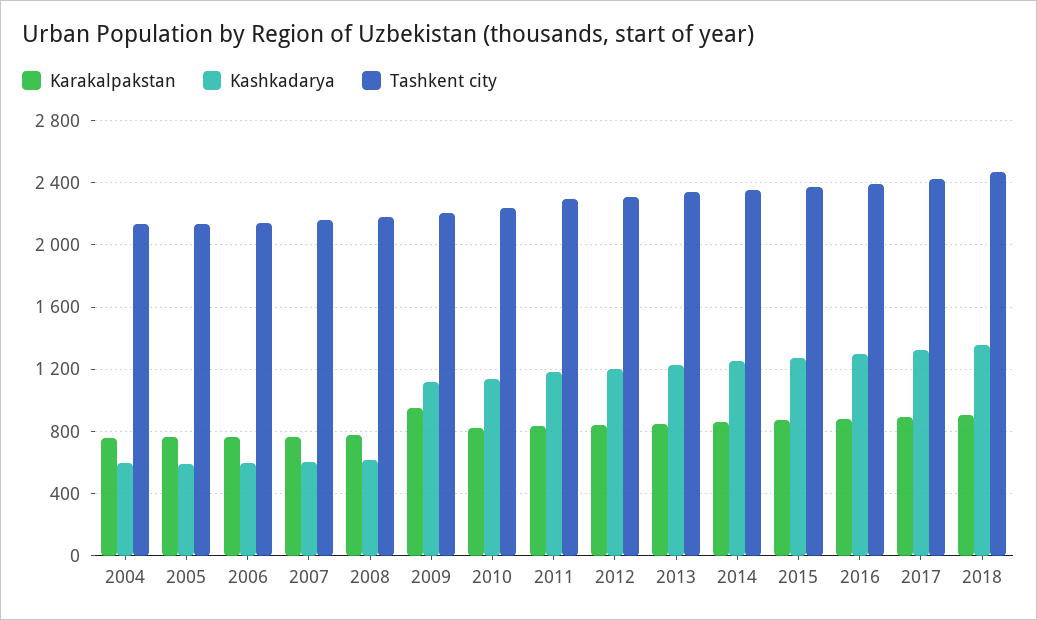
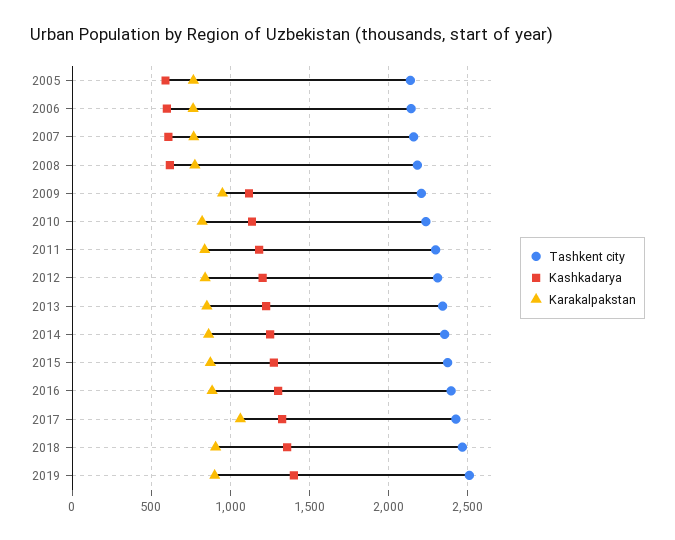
Karakalpakstan, 2004: 750 -> none
Kashkadarya, 2004: 600 -> none
Tashkent city, 2004: 2150 -> none
Karakalpakstan, 2017: 900 -> 1050
Tashkent city, 2019: none -> 2500
Kashkadarya, 2019: none -> 1400
Karakalpakstan, 2019: none -> 900

